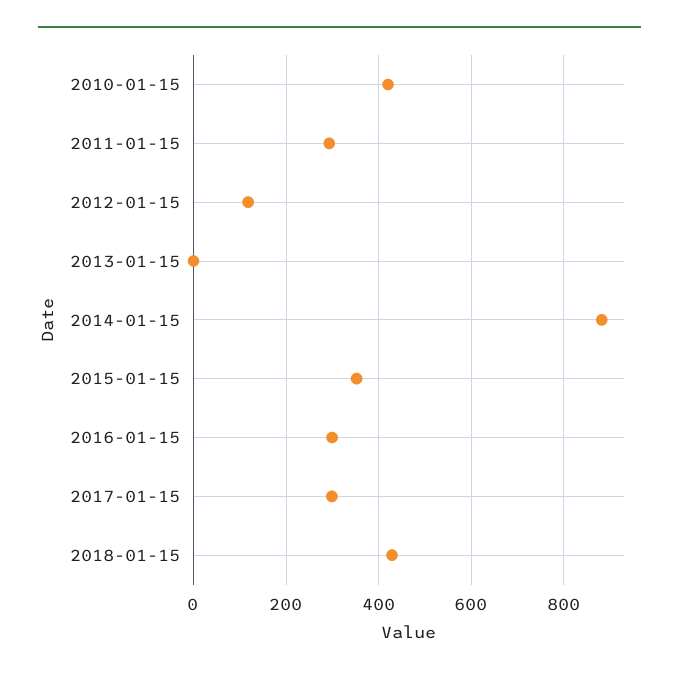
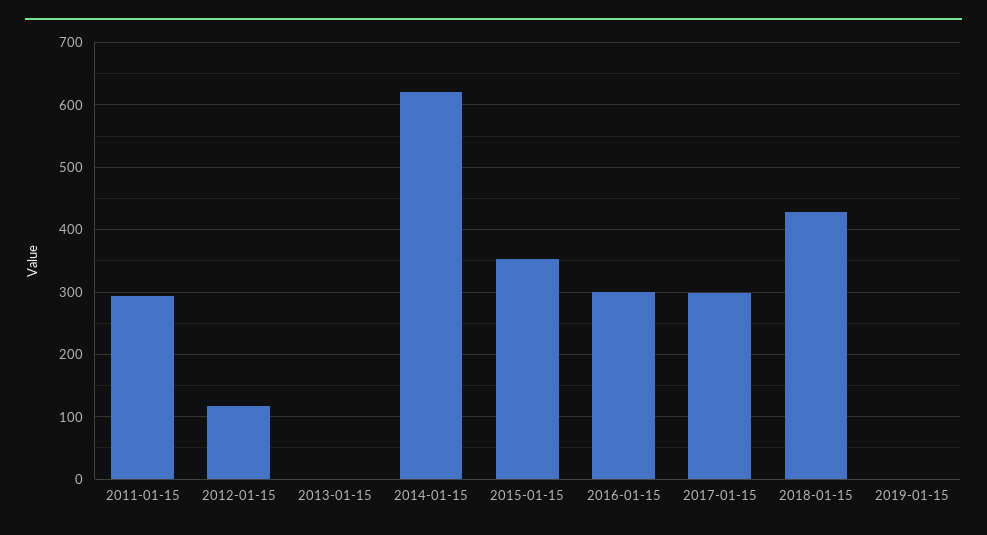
2010-01-15: 420 -> none
2014-01-15: 880 -> 620
2019-01-15: none -> 0

